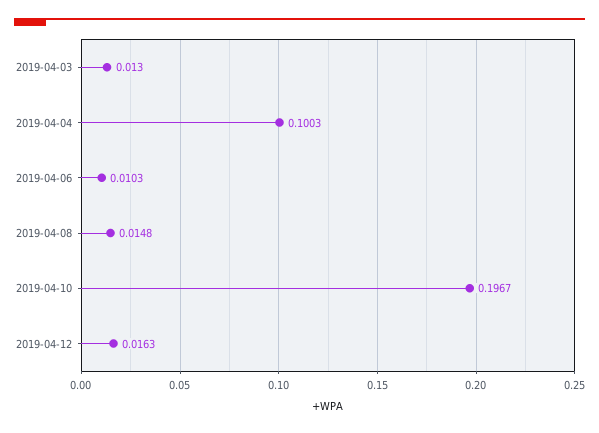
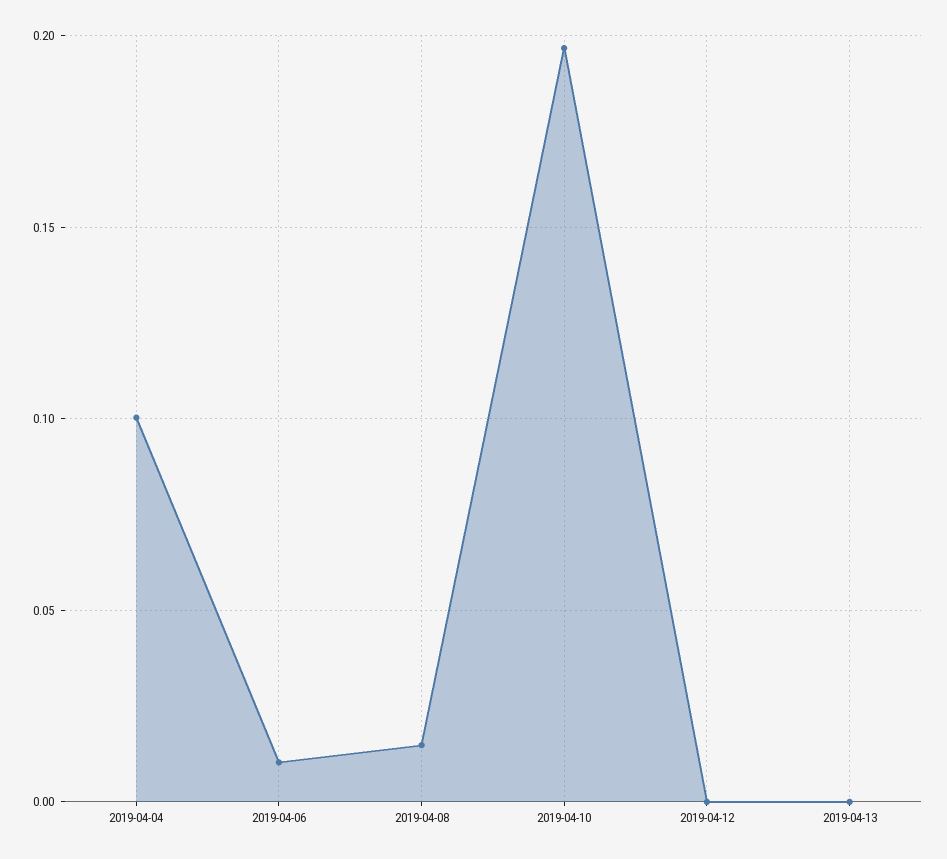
2019-04-03: 0.013 -> none
2019-04-12: 0.0163 -> 0
2019-04-13: none -> 0

